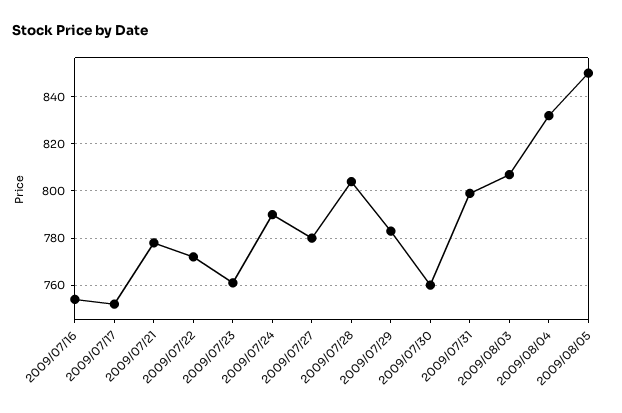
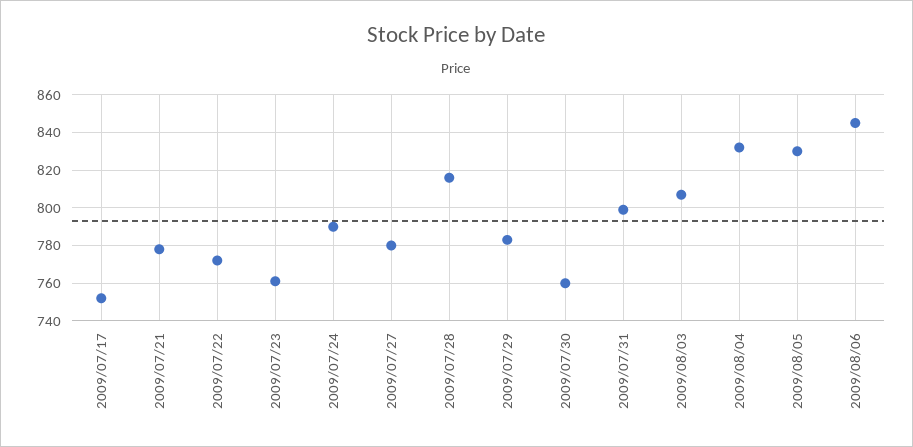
2009/07/16: 755 -> none
2009/07/28: 805 -> 815
2009/08/05: 850 -> 830
2009/08/06: none -> 845

